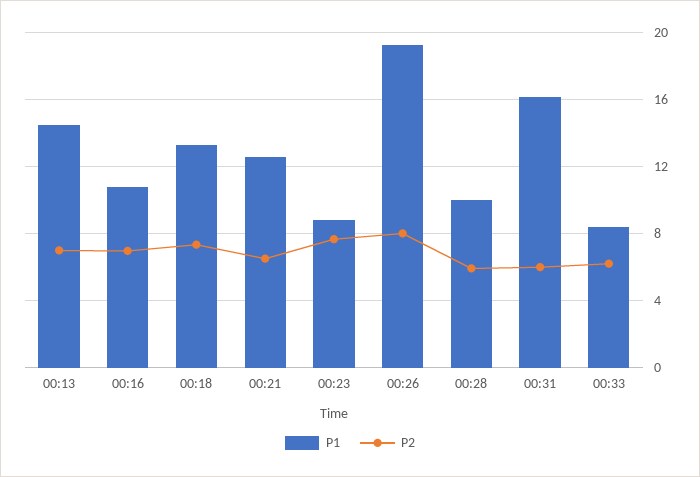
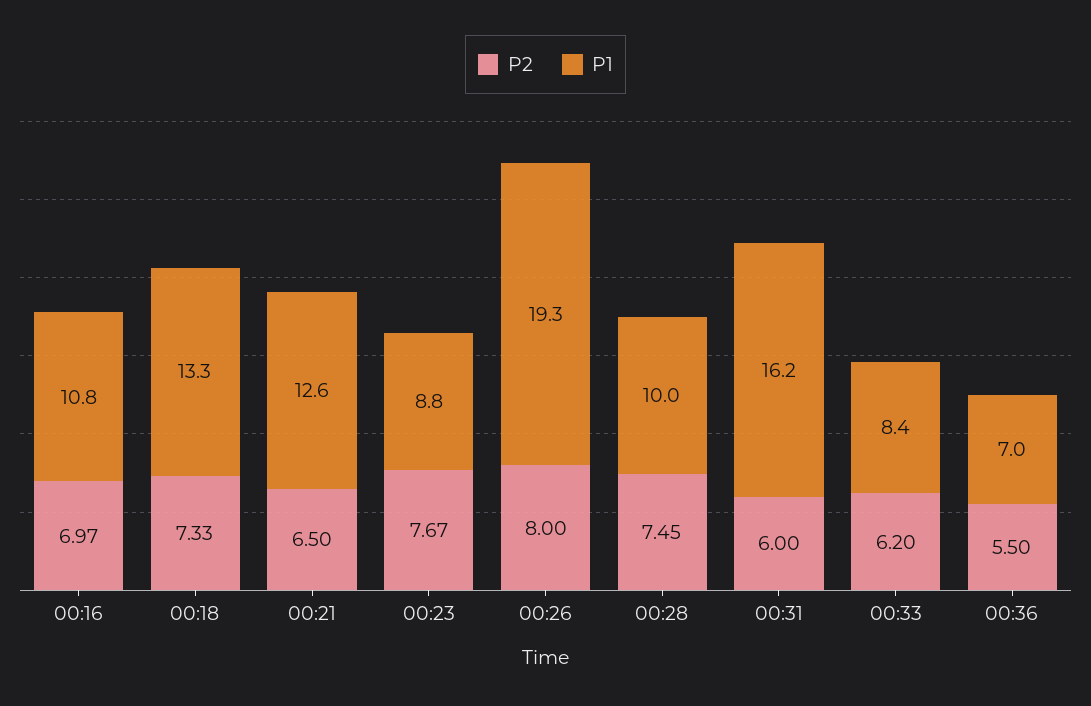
P1, 00:13: 14.5 -> none
P2, 00:13: 7 -> none
P2, 00:28: 6 -> 7.45
P2, 00:36: none -> 5.5
P1, 00:36: none -> 7

